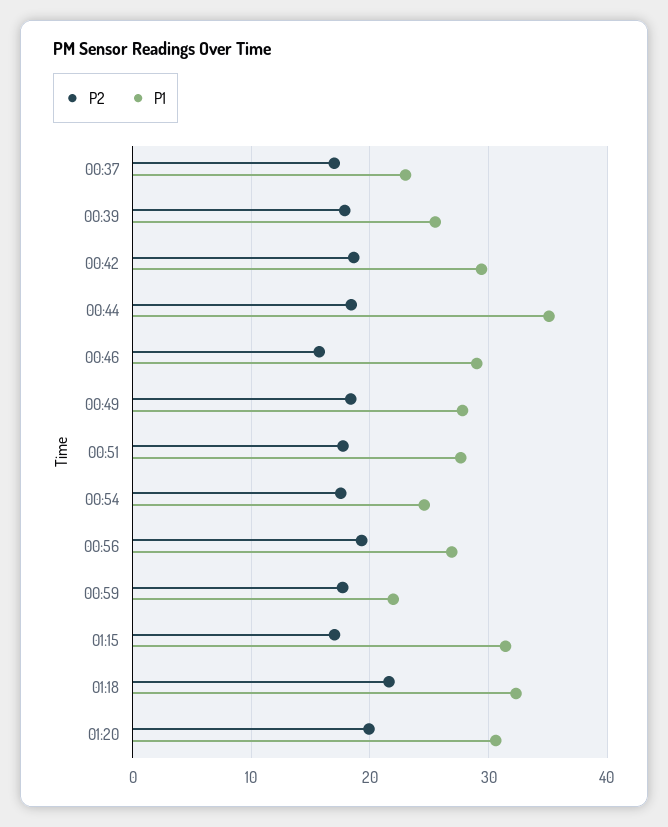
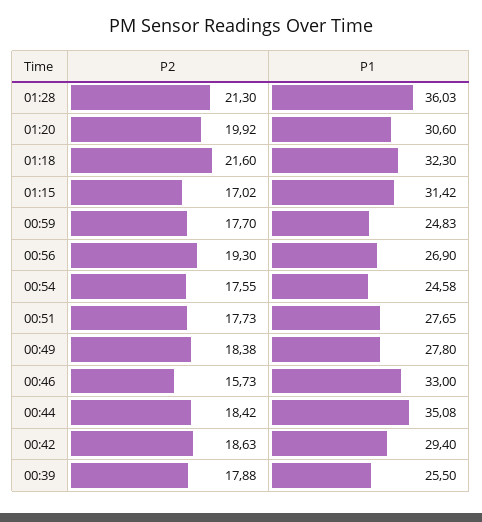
P2, 00:37: 17 -> none
P1, 00:37: 23 -> none
P1, 00:46: 29 -> 33
P1, 00:59: 22 -> 24.83
P2, 01:28: none -> 21.3
P1, 01:28: none -> 36.03

